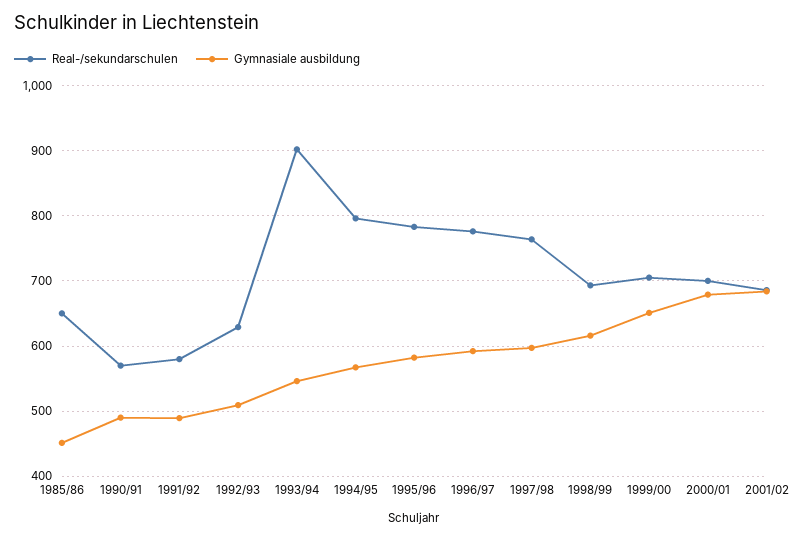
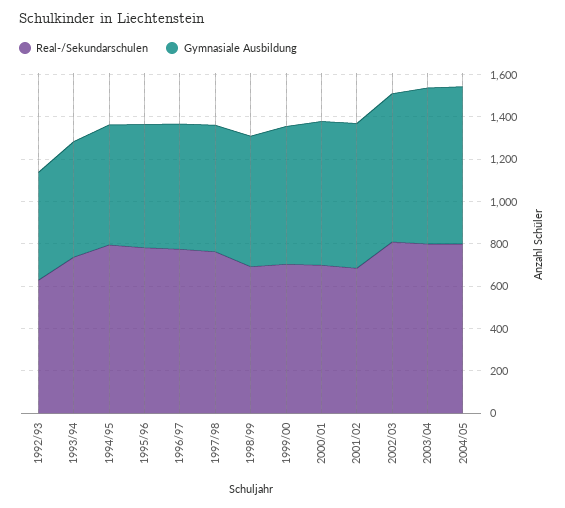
Real-/sekundarschulen, 1985/86: 650 -> none
Gymnasiale ausbildung, 1985/86: 450 -> none
Real-/sekundarschulen, 1990/91: 570 -> none
Gymnasiale ausbildung, 1990/91: 490 -> none
Real-/sekundarschulen, 1991/92: 580 -> none
Gymnasiale ausbildung, 1991/92: 490 -> none
Real-/sekundarschulen, 1993/94: 900 -> 750
Real-/sekundarschulen, 2002/03: none -> 800
Gymnasiale ausbildung, 2002/03: none -> 700
Real-/sekundarschulen, 2003/04: none -> 800
Gymnasiale ausbildung, 2003/04: none -> 750
Real-/sekundarschulen, 2004/05: none -> 800
Gymnasiale ausbildung, 2004/05: none -> 750

